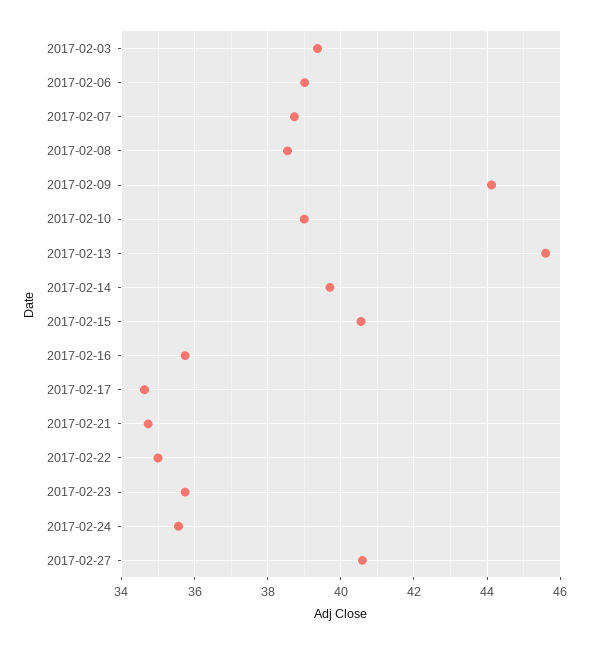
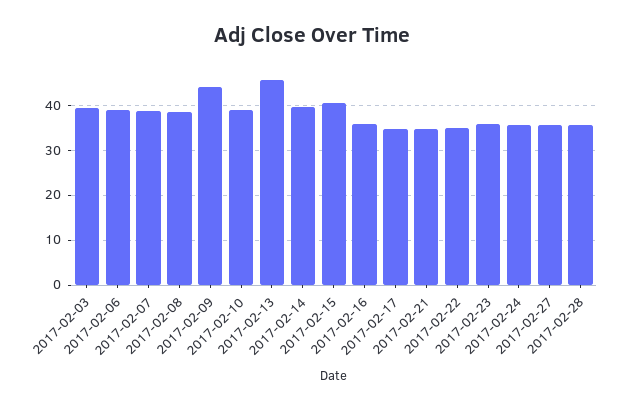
2017-02-27: 40.6 -> 36
2017-02-28: none -> 36

